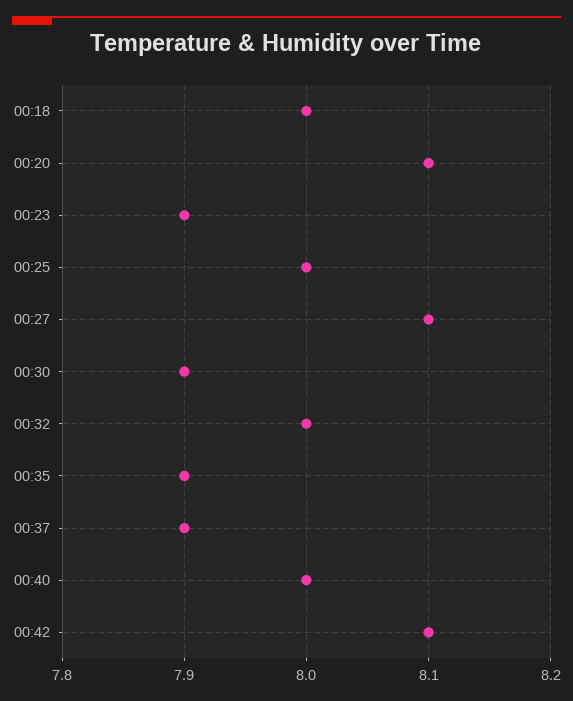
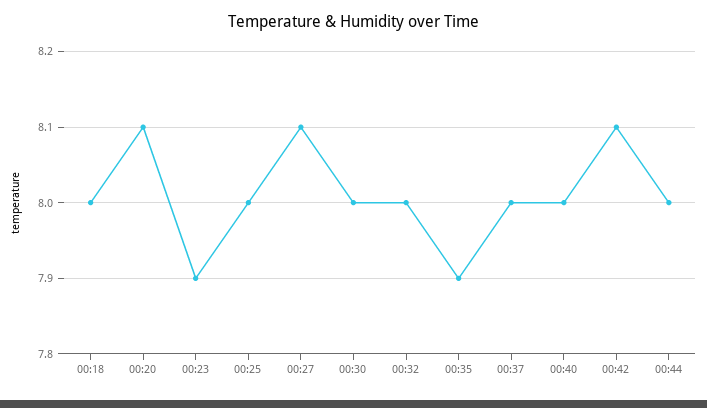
00:30: 7.9 -> 8
00:37: 7.9 -> 8
00:44: none -> 8

